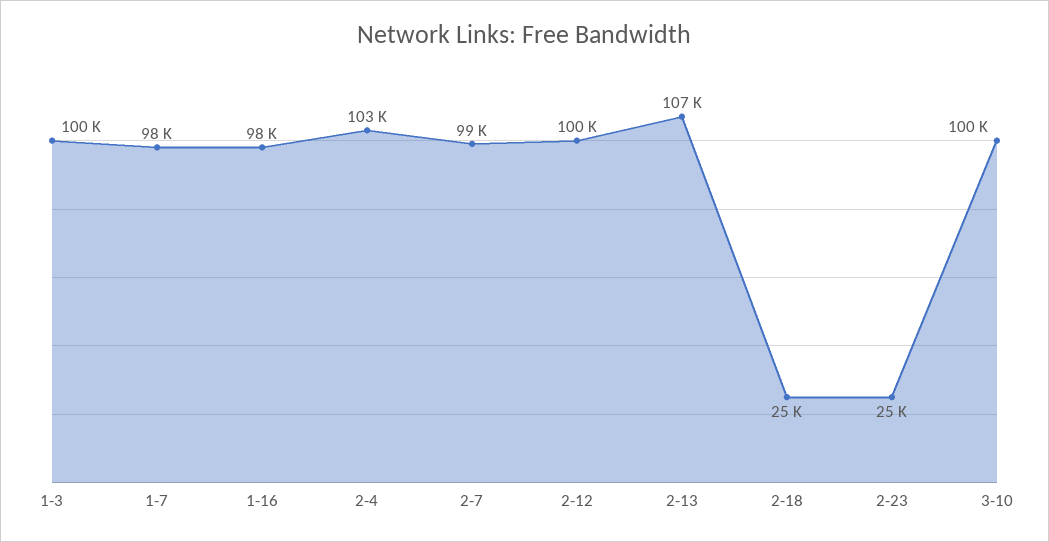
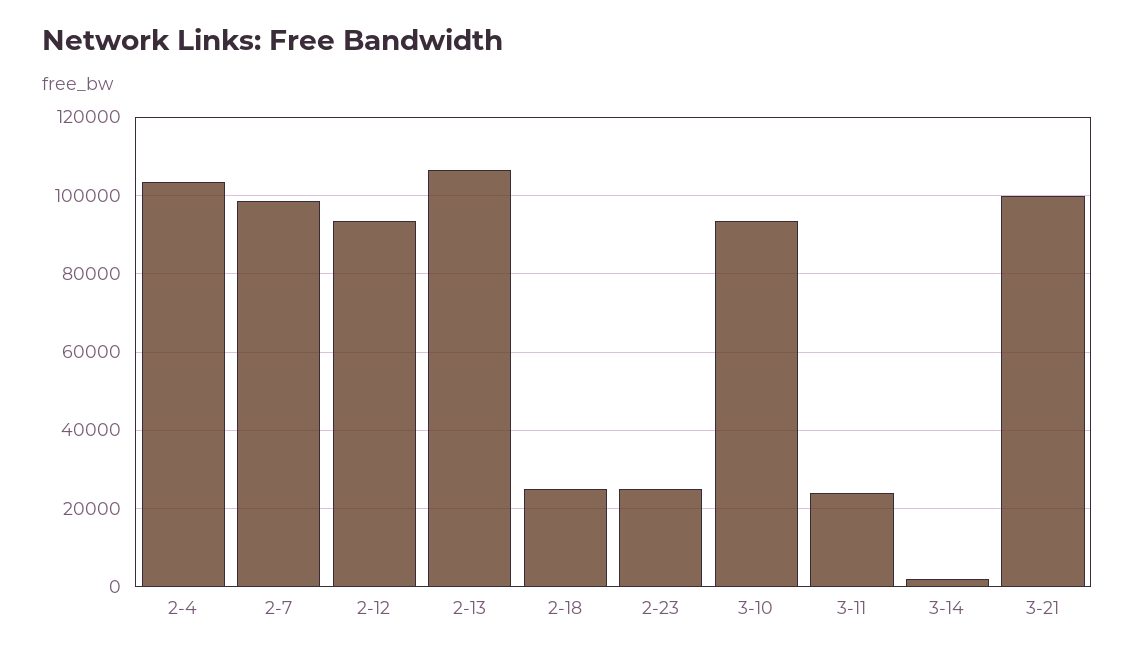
1-3: 100000 -> none
1-7: 98000 -> none
1-16: 98000 -> none
2-12: 100000 -> 94000
3-10: 100000 -> 94000
3-11: none -> 24000
3-14: none -> 2000
3-21: none -> 100000

